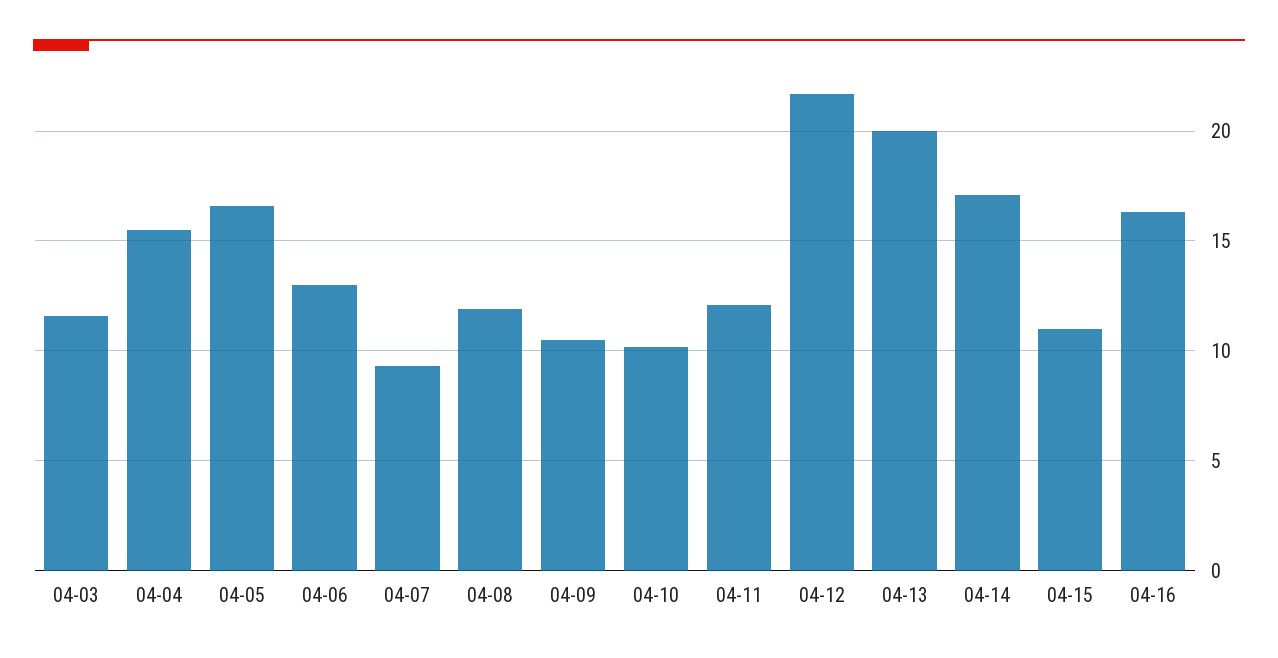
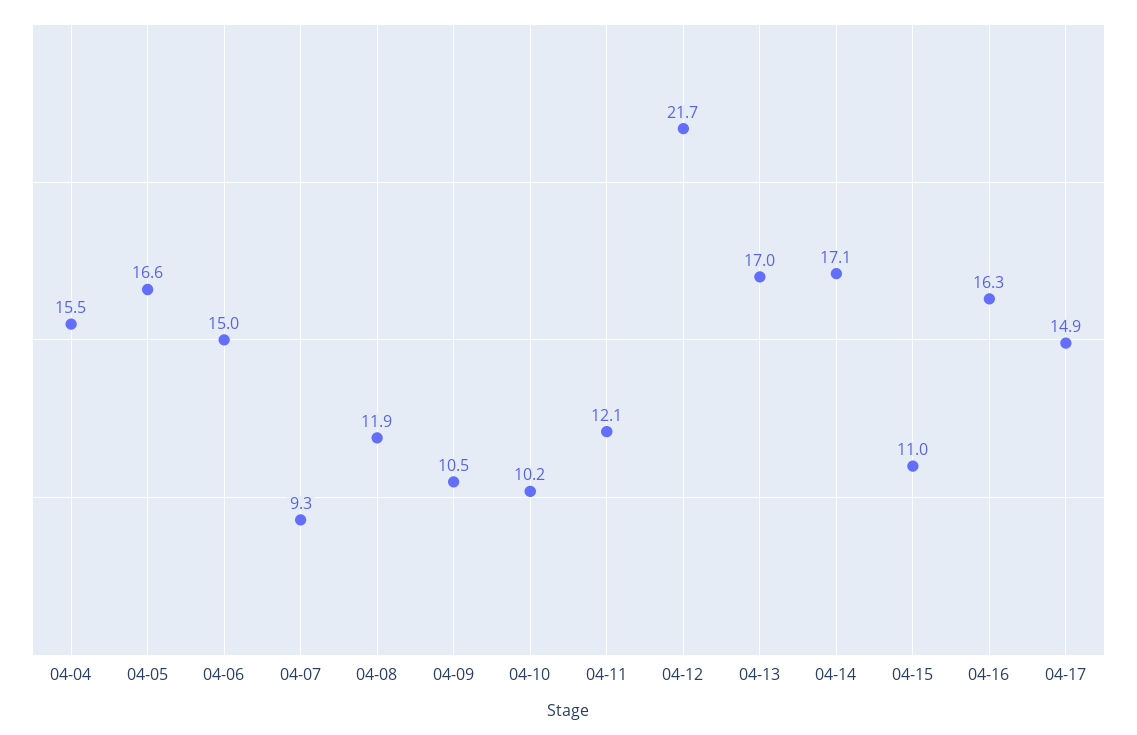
04-03: 11.5 -> none
04-06: 13 -> 15
04-13: 20 -> 17
04-17: none -> 14.9

